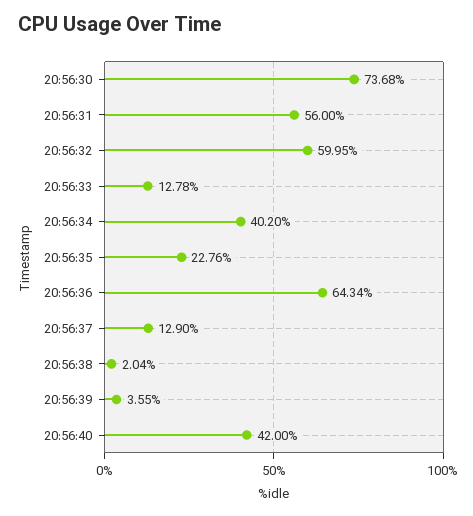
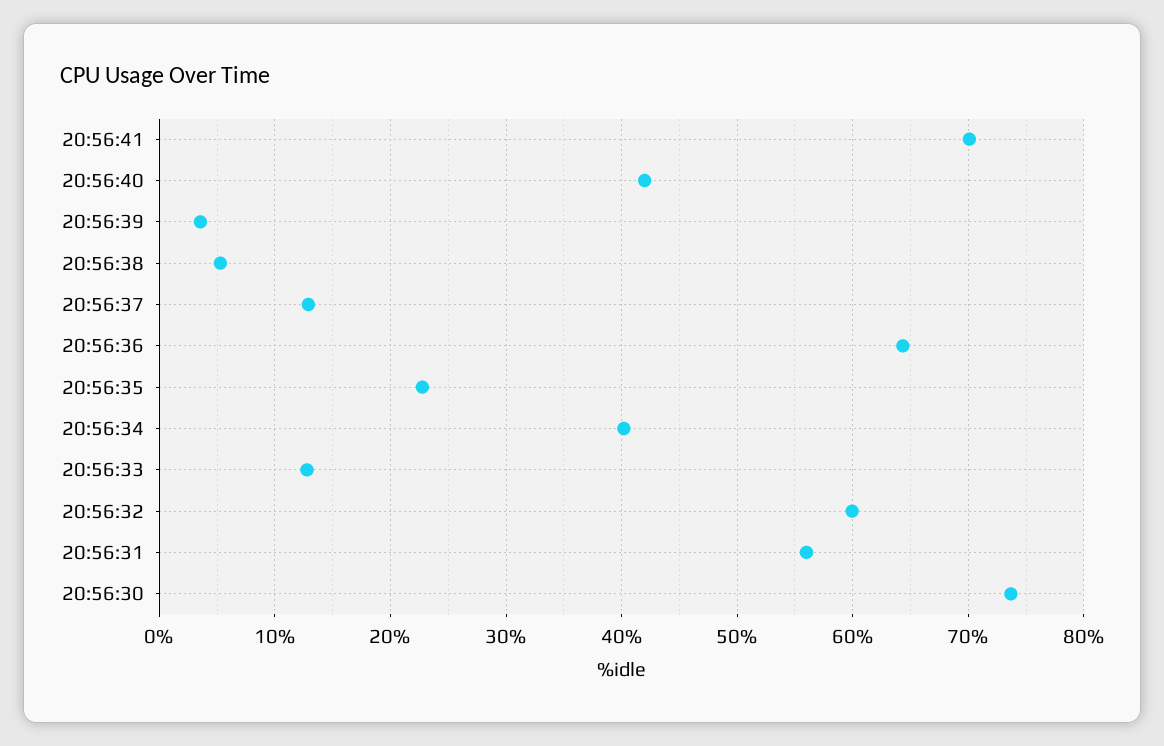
20:56:38: 2.04 -> 5
20:56:41: none -> 70

